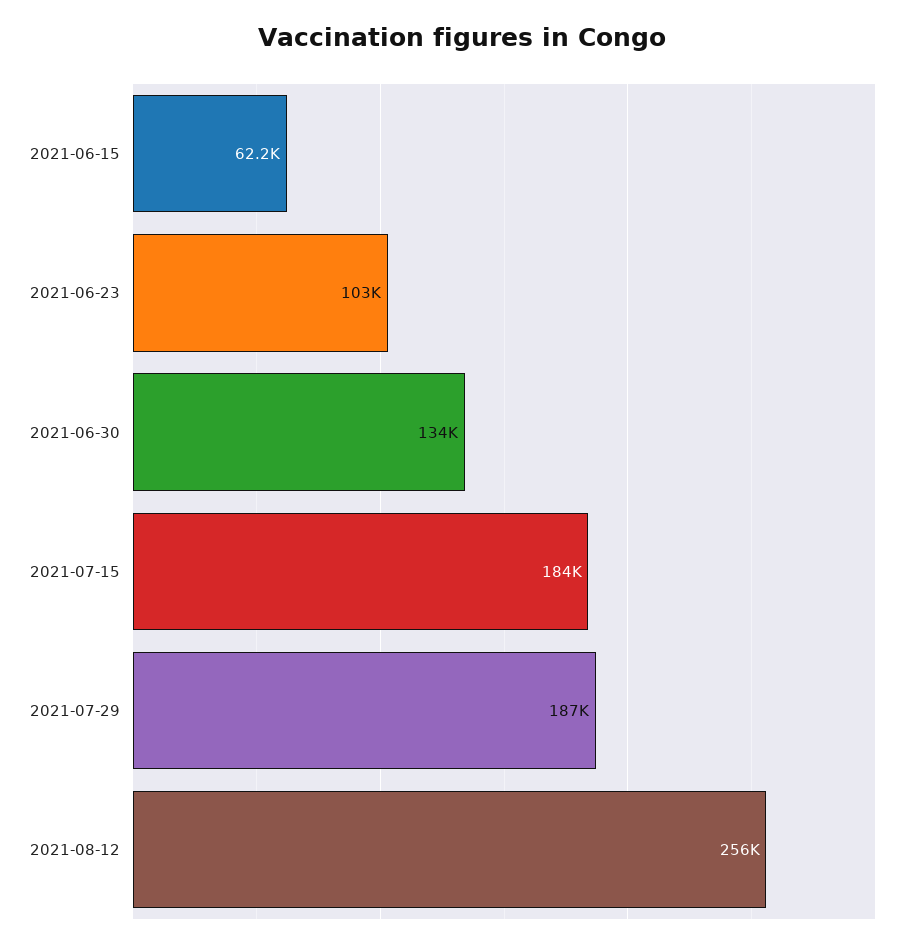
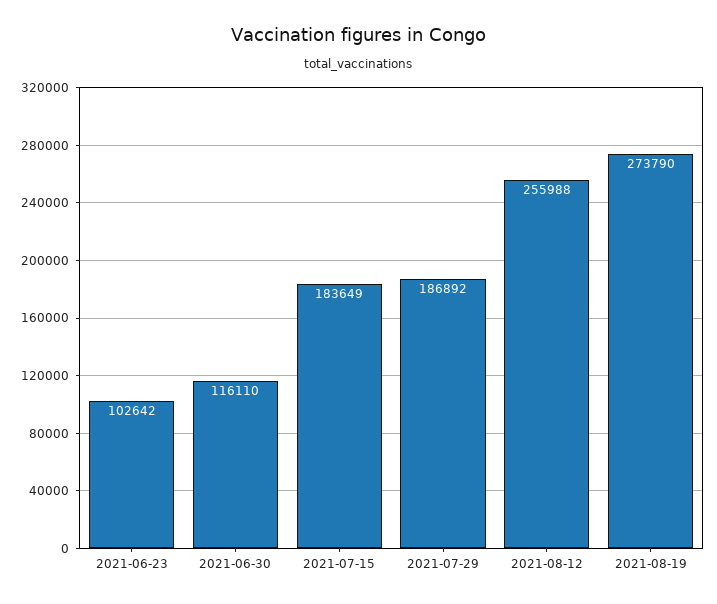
2021-06-15: 62200 -> none
2021-06-30: 134000 -> 116110
2021-08-19: none -> 273790

